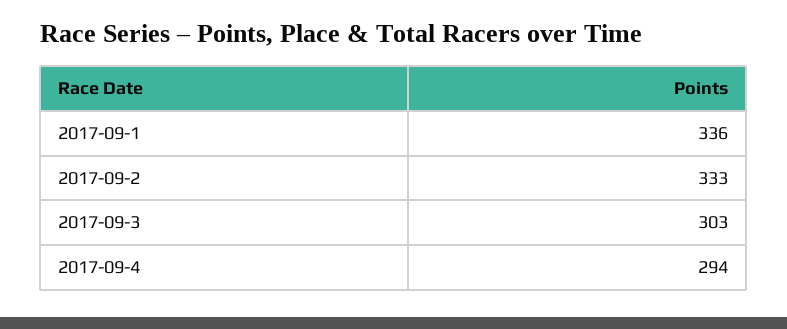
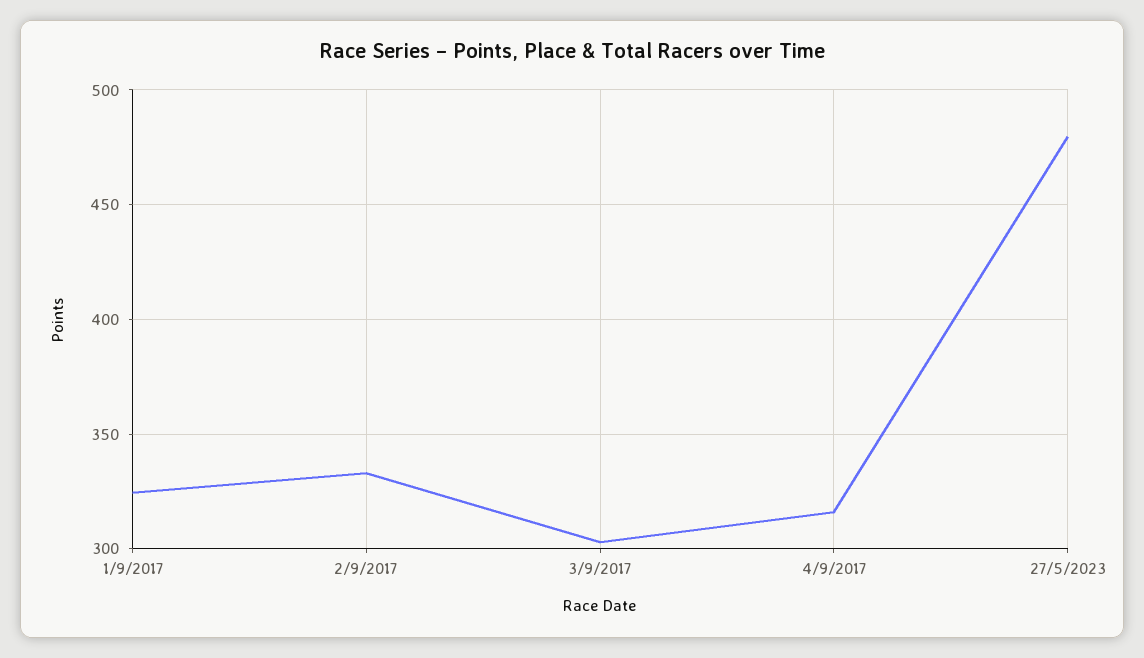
2017-09-1: 336 -> 325
2017-09-4: 294 -> 315
27/5/2023: none -> 480

